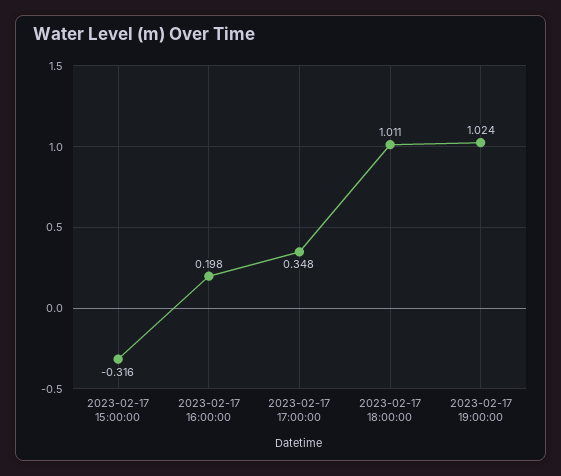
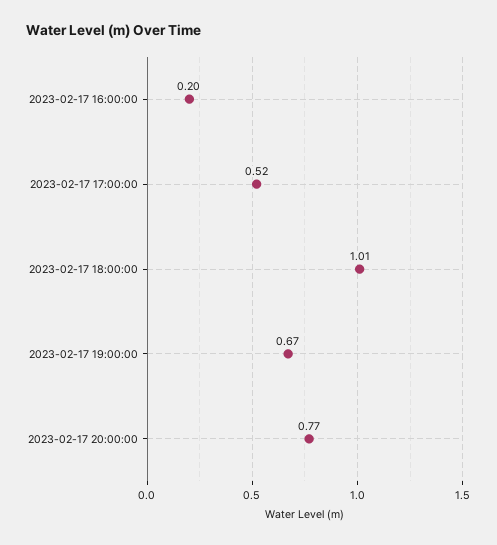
2023-02-17 15:00:00: -0.316 -> none
2023-02-17 17:00:00: 0.348 -> 0.52
2023-02-17 19:00:00: 1.024 -> 0.67
2023-02-17 20:00:00: none -> 0.77

